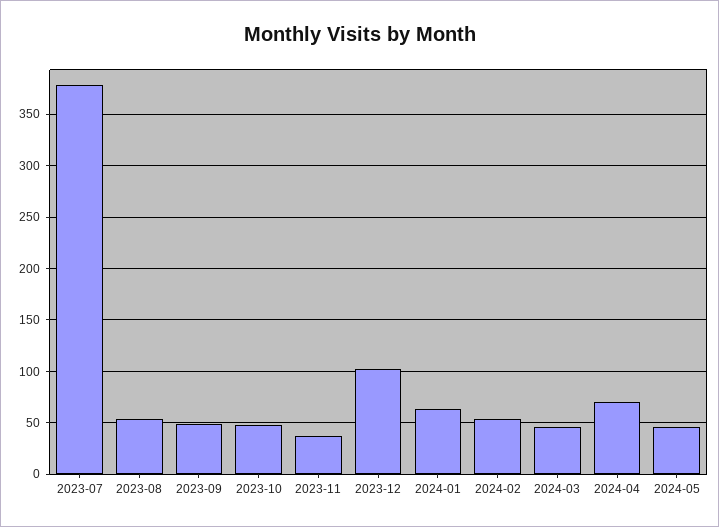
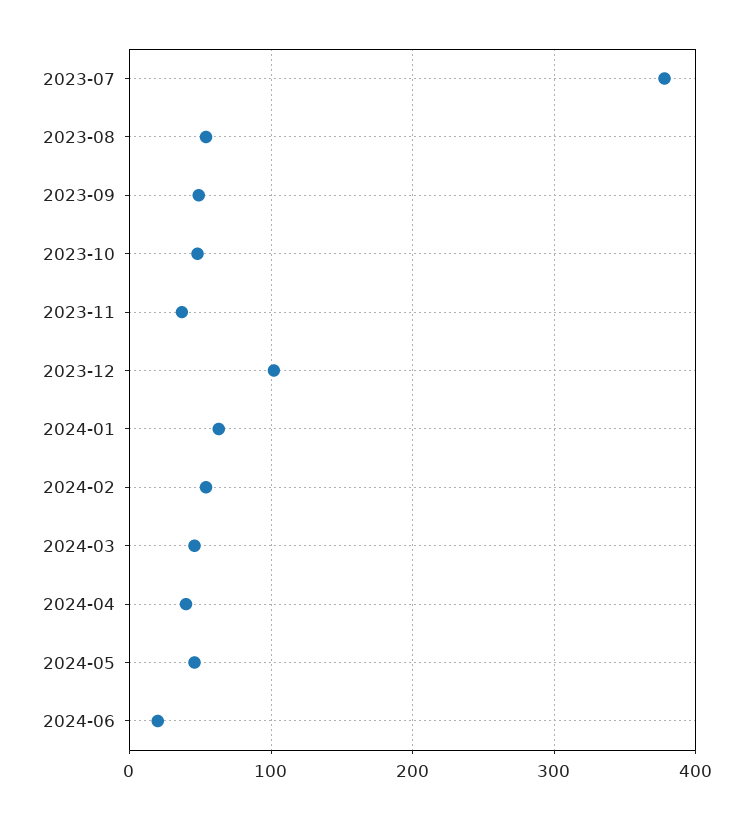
2024-04: 70 -> 40
2024-06: none -> 20

